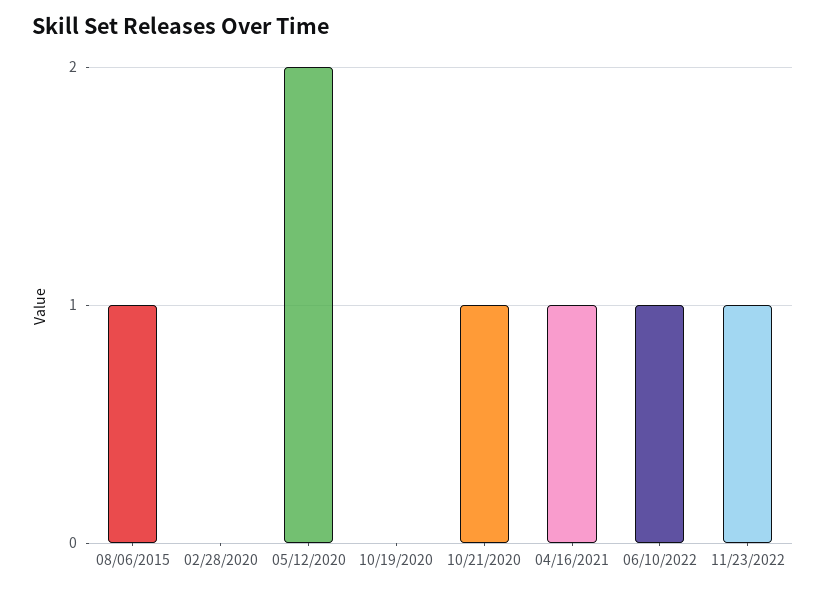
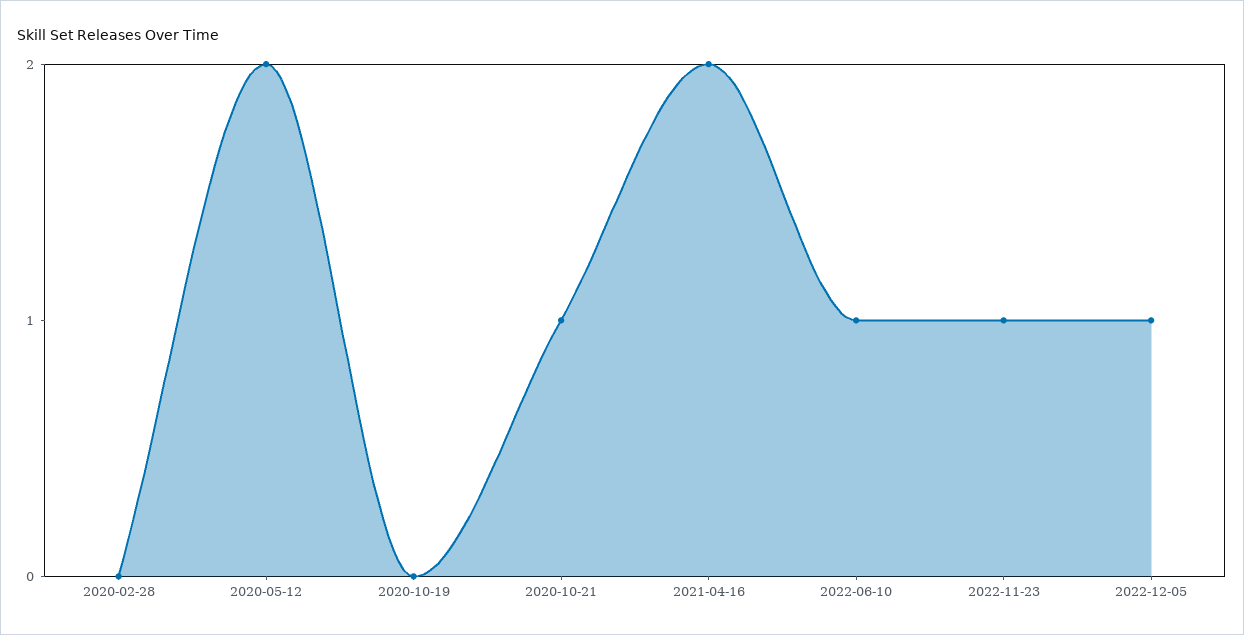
08/06/2015: 1 -> none
04/16/2021: 1 -> 2
2022-12-05: none -> 1

